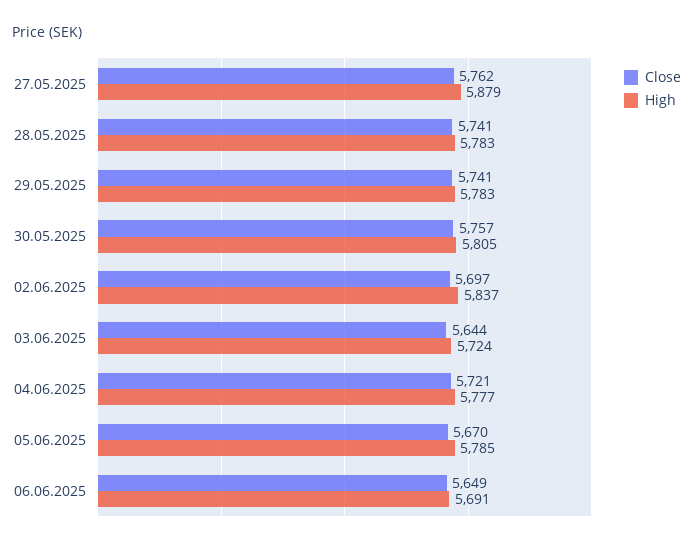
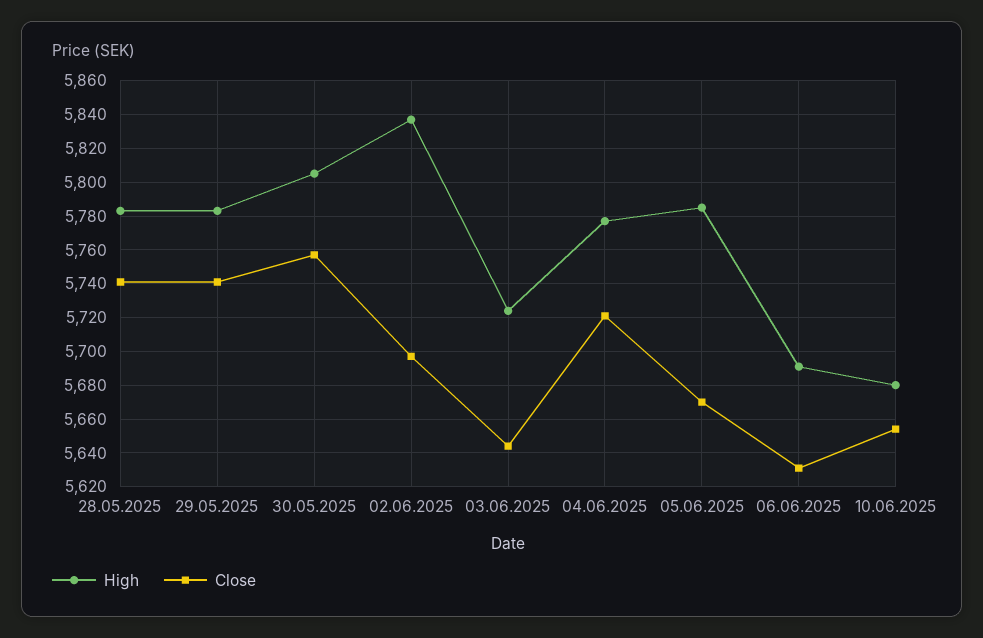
Close, 27.05.2025: 5762 -> none
High, 27.05.2025: 5879 -> none
Close, 06.06.2025: 5649 -> 5630
High, 10.06.2025: none -> 5680
Close, 10.06.2025: none -> 5655

